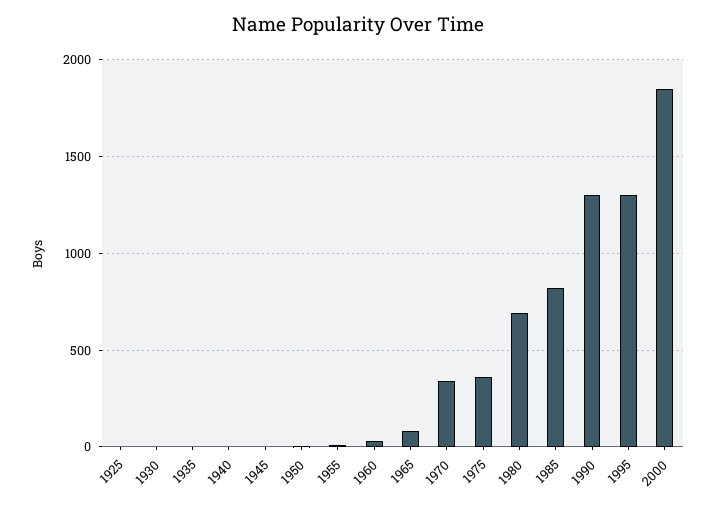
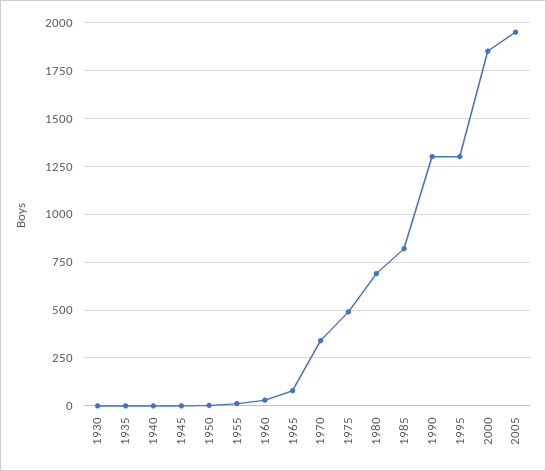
1925: 0 -> none
1975: 350 -> 500
2005: none -> 1950

